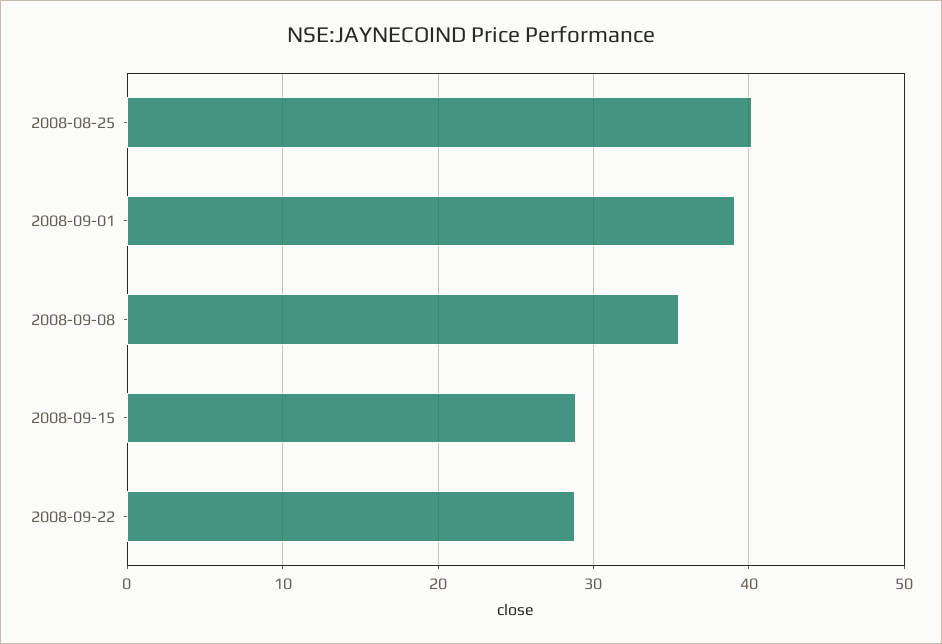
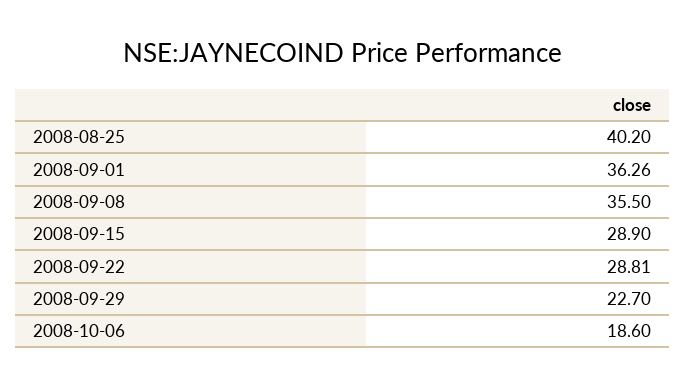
2008-09-01: 39 -> 36.26
2008-09-29: none -> 22.7
2008-10-06: none -> 18.6

